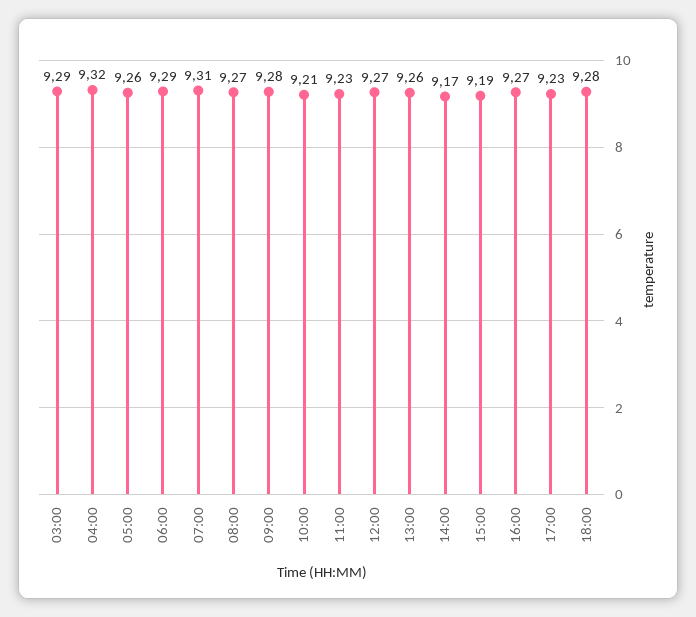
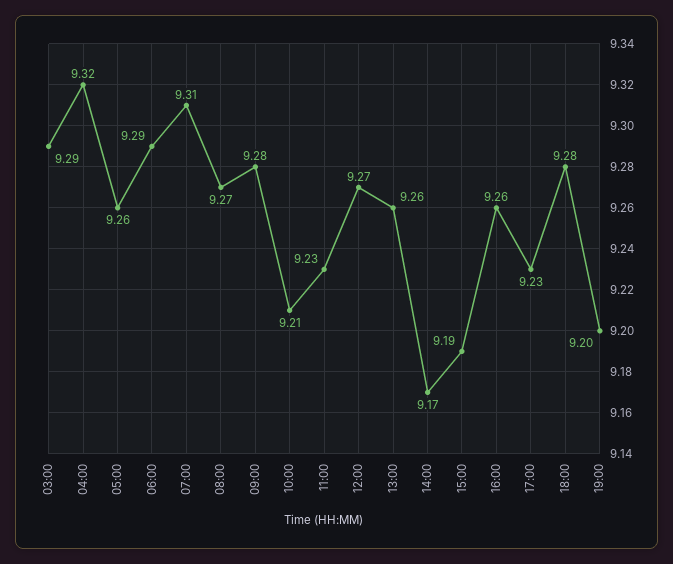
16:00: 9.27 -> 9.26
19:00: none -> 9.2

